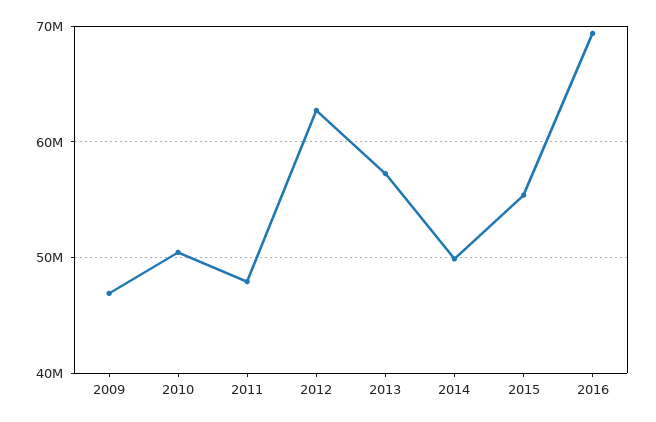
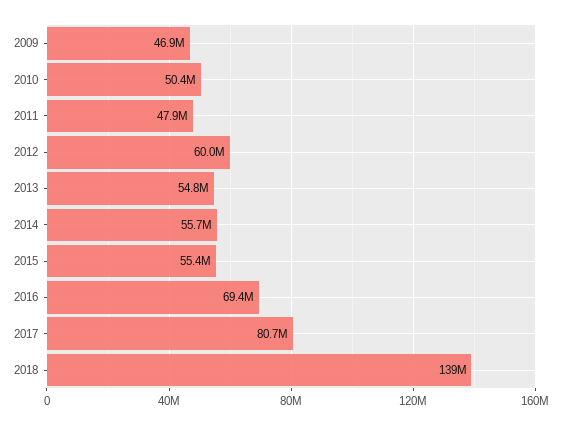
2012: 63000000 -> 60000000
2013: 57000000 -> 54800000
2014: 50000000 -> 55700000
2017: none -> 80700000
2018: none -> 139000000

